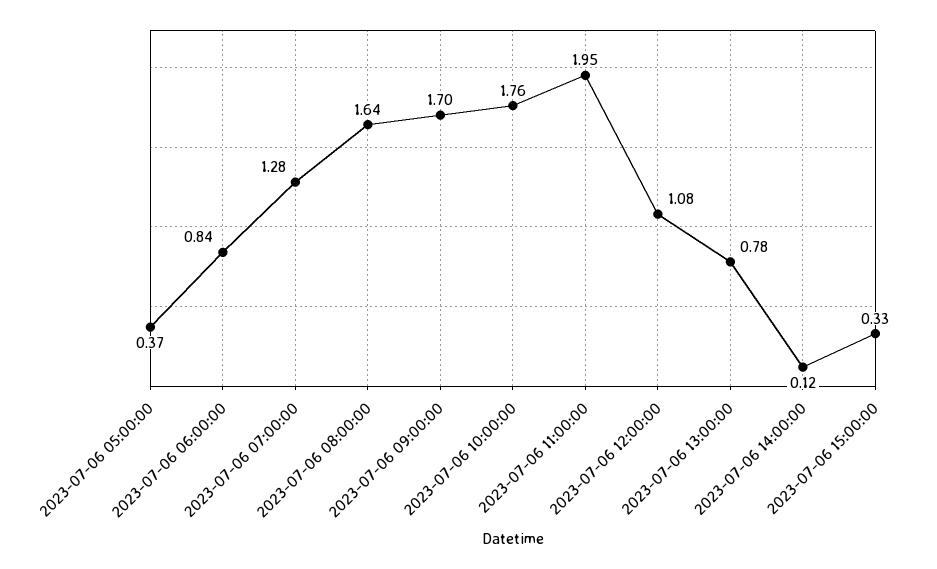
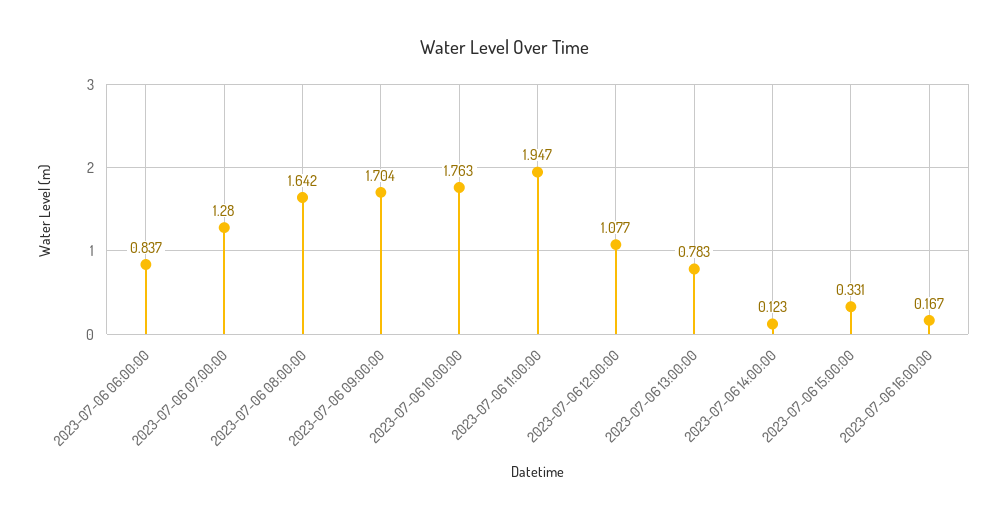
2023-07-06 05:00:00: 0.37 -> none
2023-07-06 16:00:00: none -> 0.167

